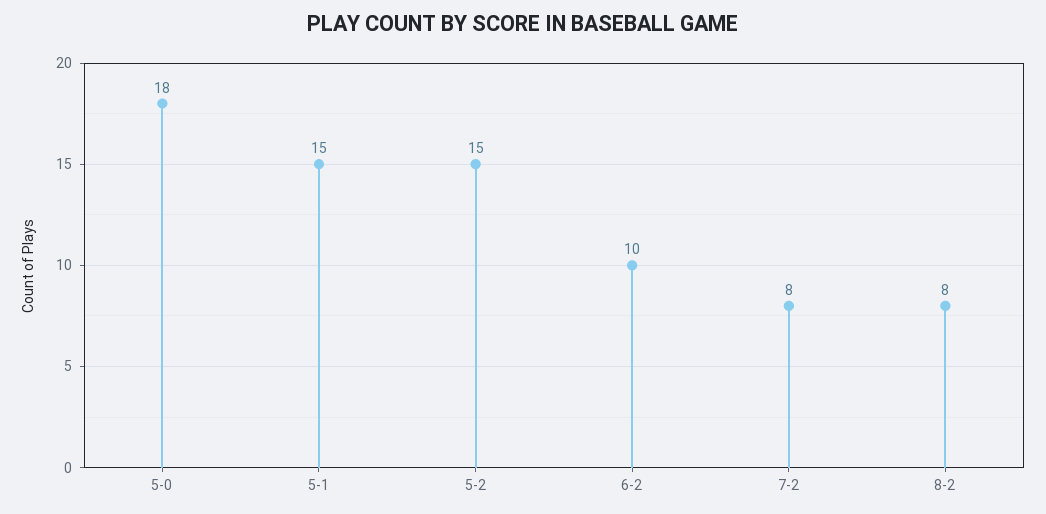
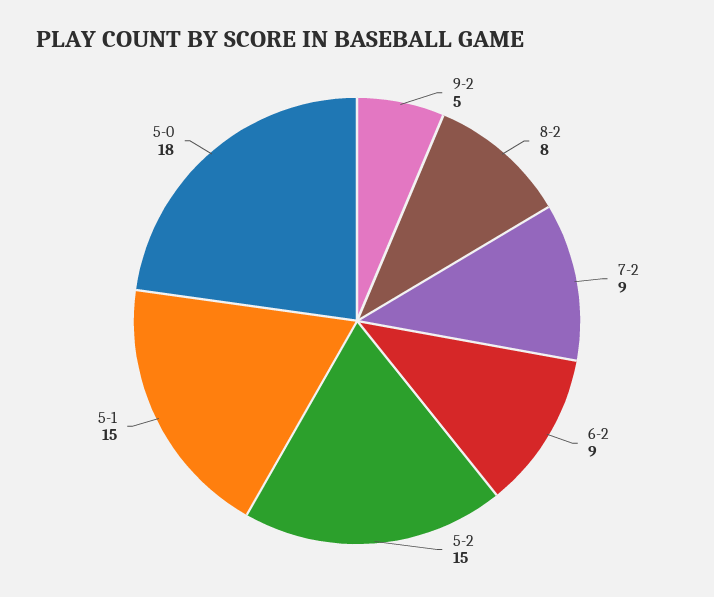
6-2: 10 -> 9
7-2: 8 -> 9
9-2: none -> 5

